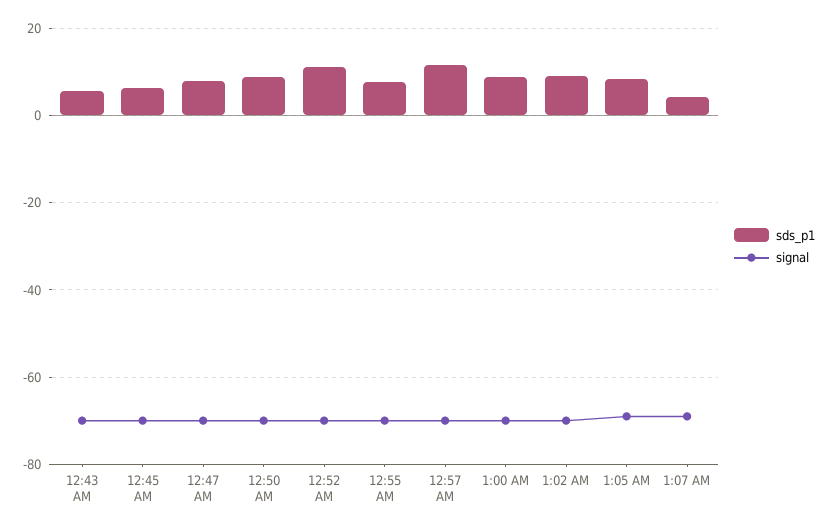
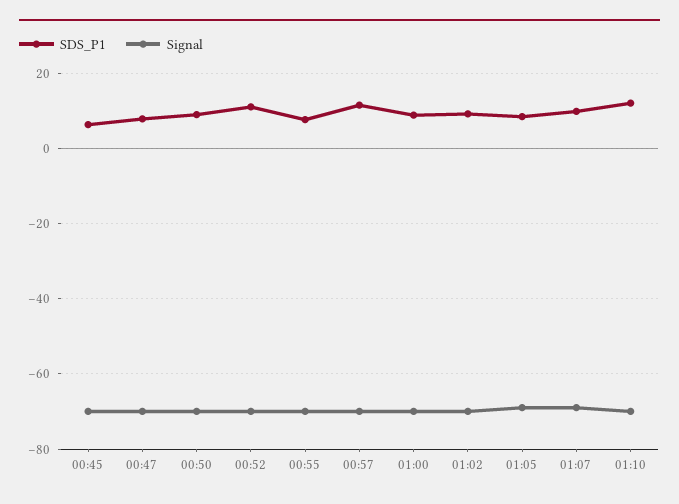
sds_p1, 12:43 AM: 6 -> none
signal, 12:43 AM: -70 -> none
sds_p1, 1:07 AM: 4 -> 10
sds_p1, 01:10: none -> 12
signal, 01:10: none -> -70

